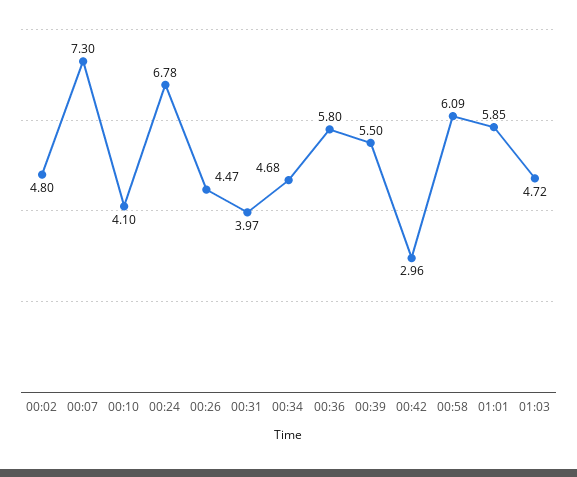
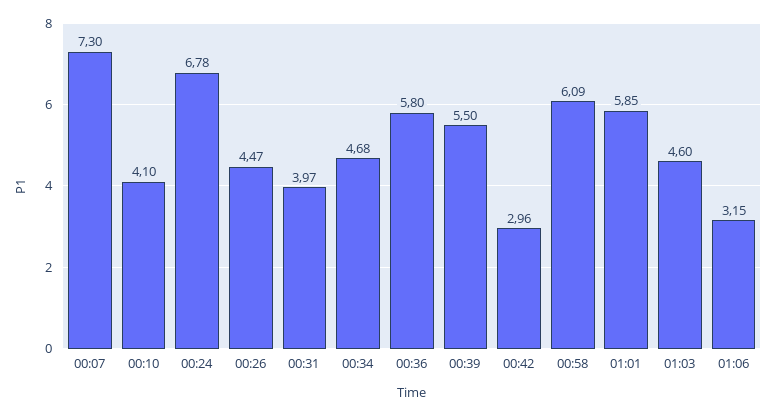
00:02: 4.8 -> none
01:03: 4.72 -> 4.6
01:06: none -> 3.15

